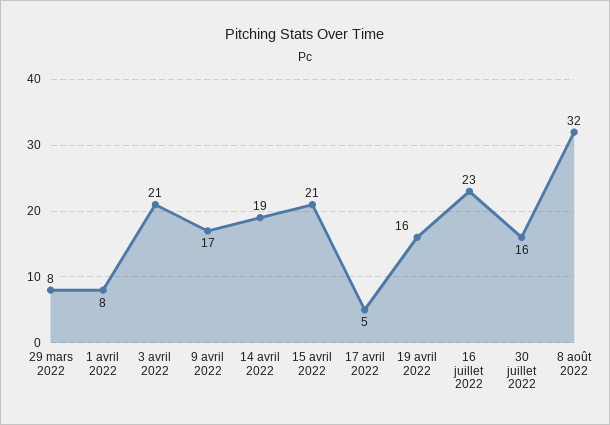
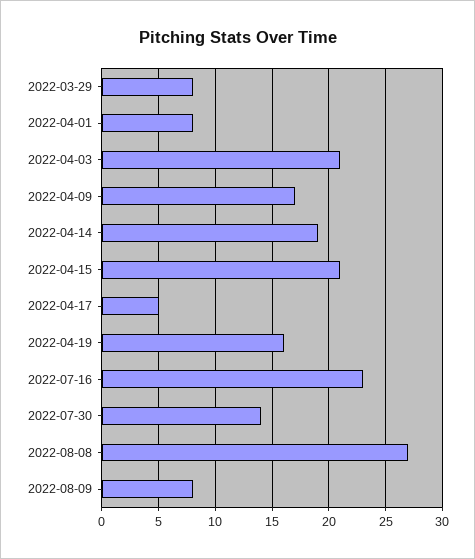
30 juillet 2022: 16 -> 14
8 août 2022: 32 -> 27
2022-08-09: none -> 8

